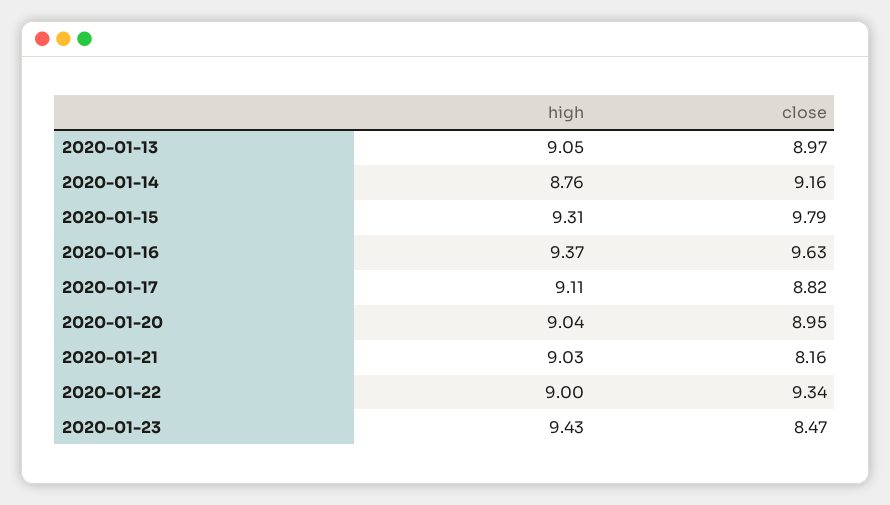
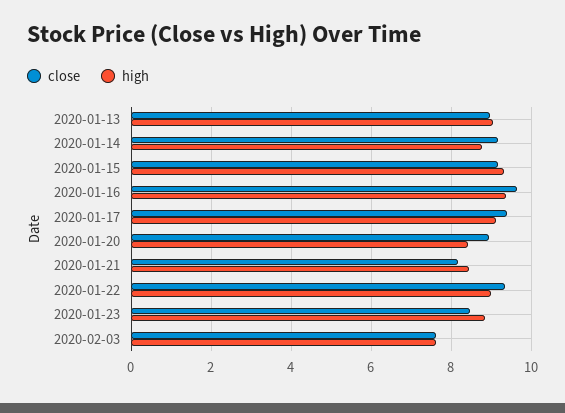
close, 2020-01-15: 9.79 -> 9.2
close, 2020-01-17: 8.82 -> 9.4
high, 2020-01-20: 9.04 -> 8.4
high, 2020-01-21: 9.03 -> 8.4
high, 2020-01-23: 9.43 -> 8.8
close, 2020-02-03: none -> 7.6
high, 2020-02-03: none -> 7.6

